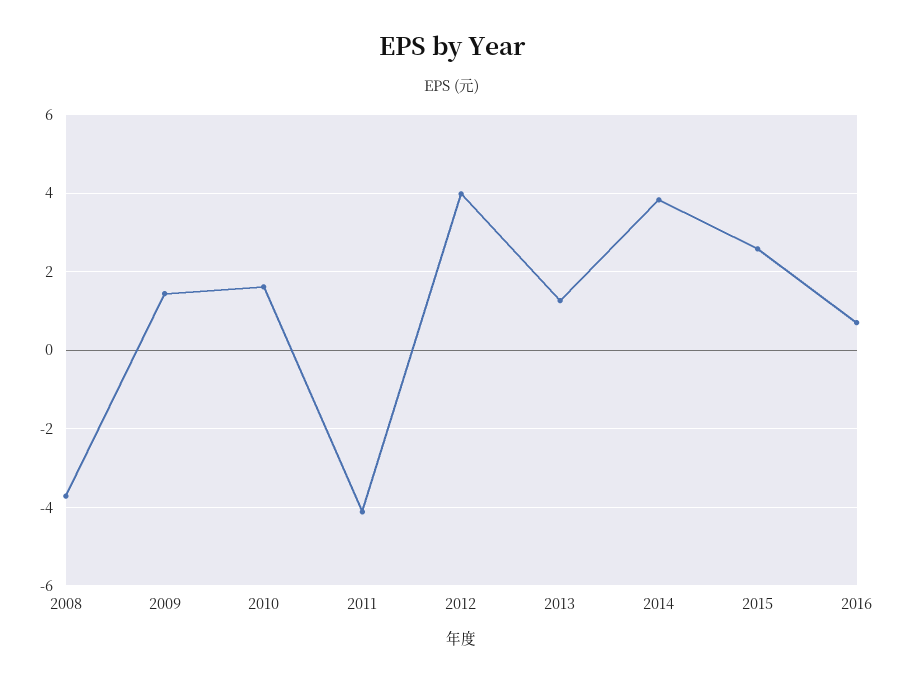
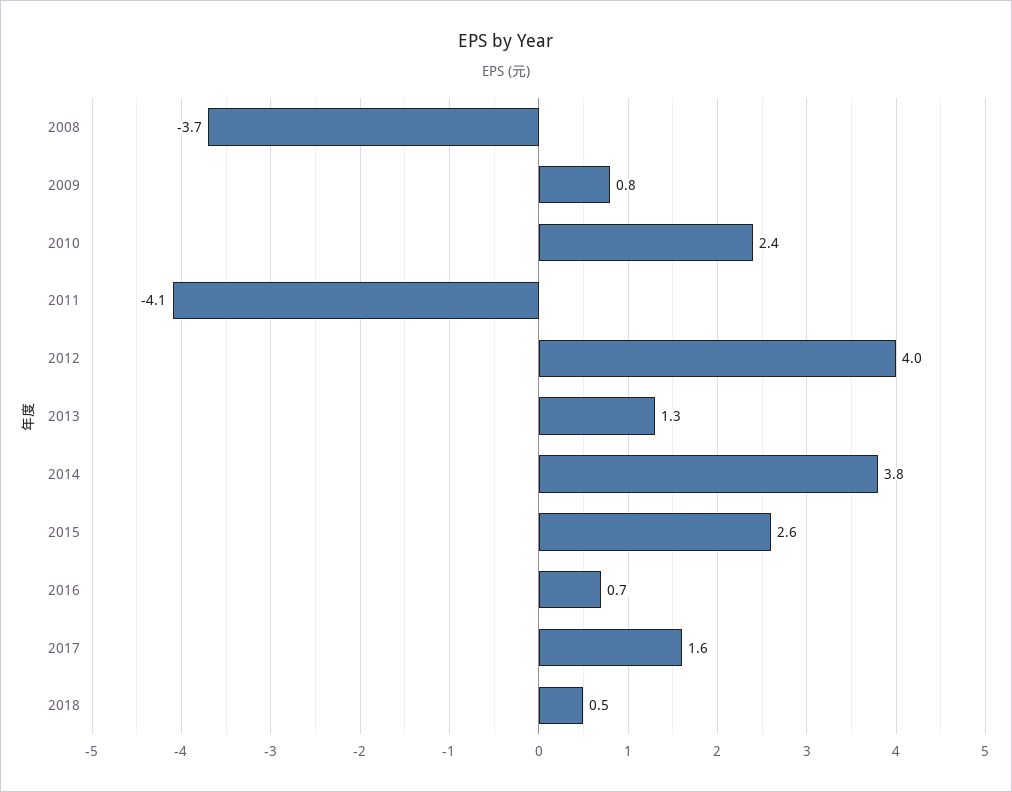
2009: 1.4 -> 0.8
2010: 1.6 -> 2.4
2017: none -> 1.6
2018: none -> 0.5

